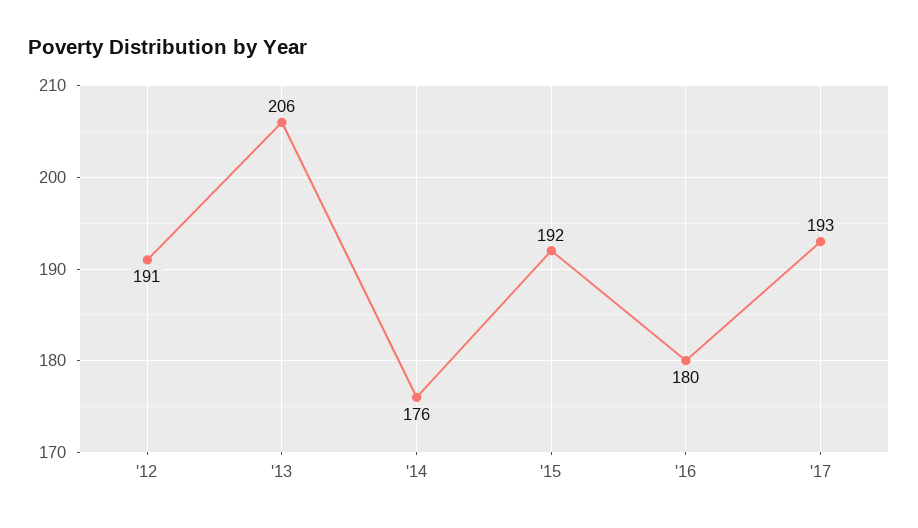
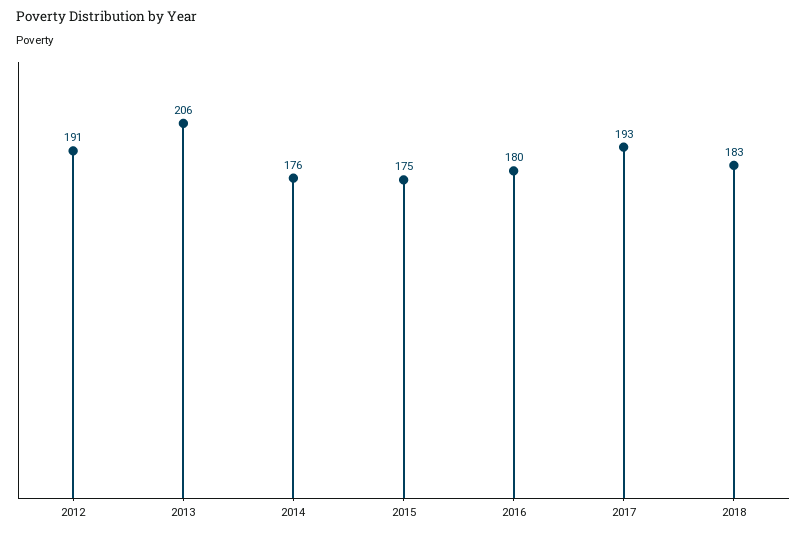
'15: 192 -> 175
2018: none -> 183

